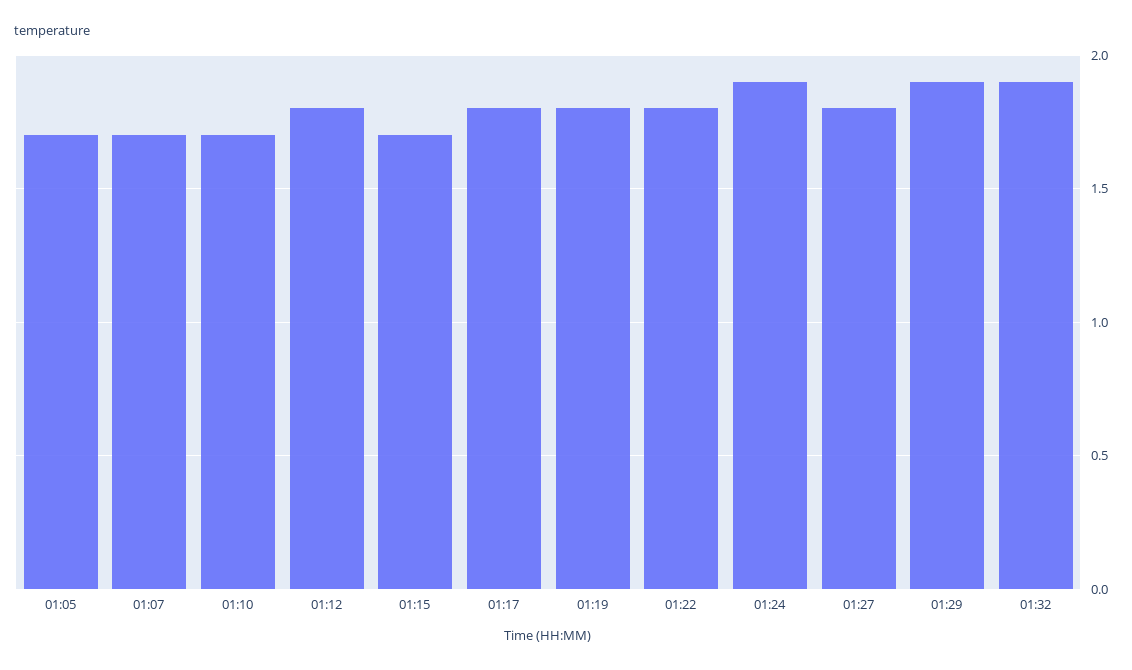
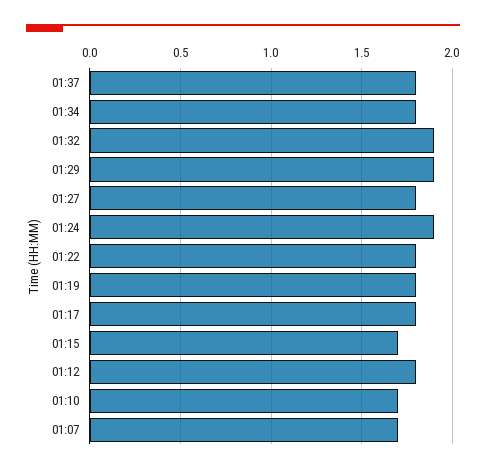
01:05: 1.7 -> none
01:37: none -> 1.8
01:34: none -> 1.8

